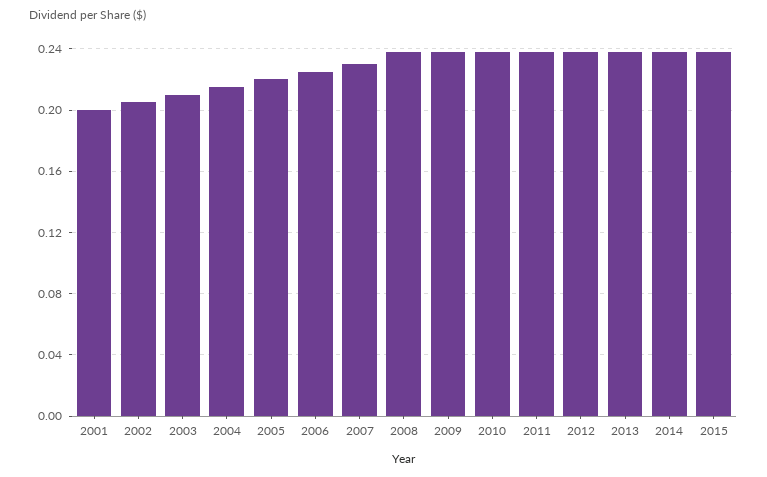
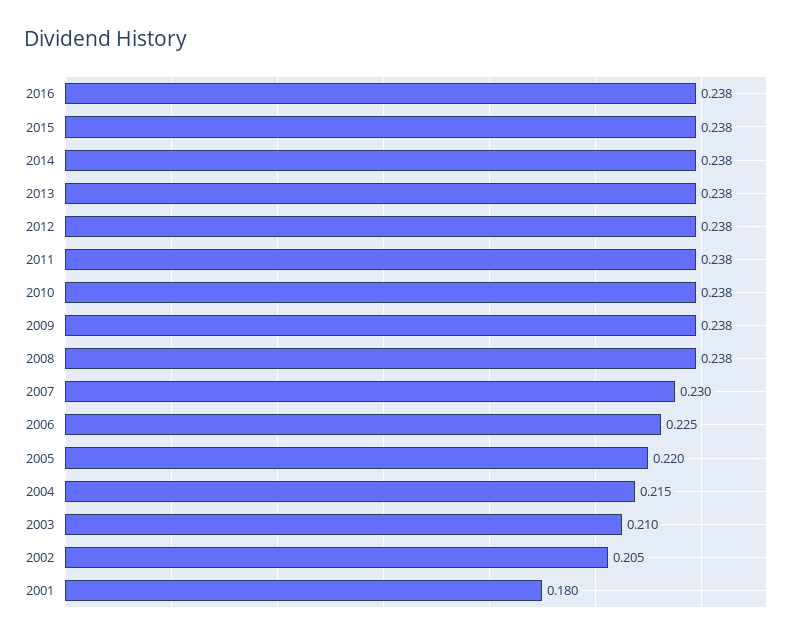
2001: 0.2 -> 0.18
2016: none -> 0.238

